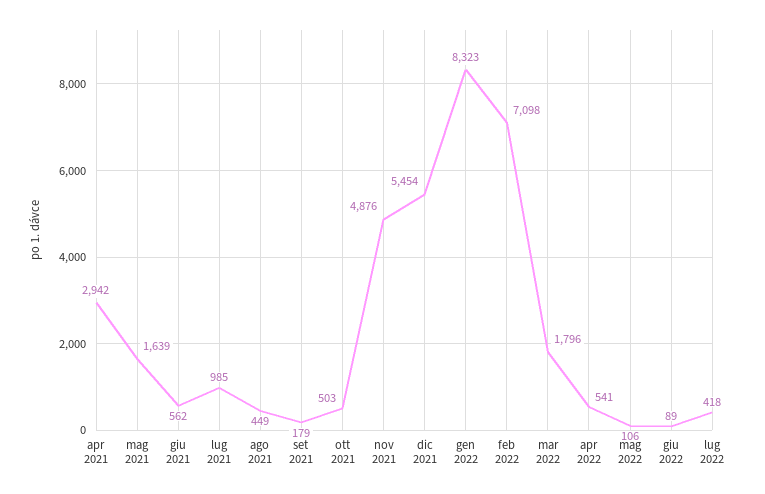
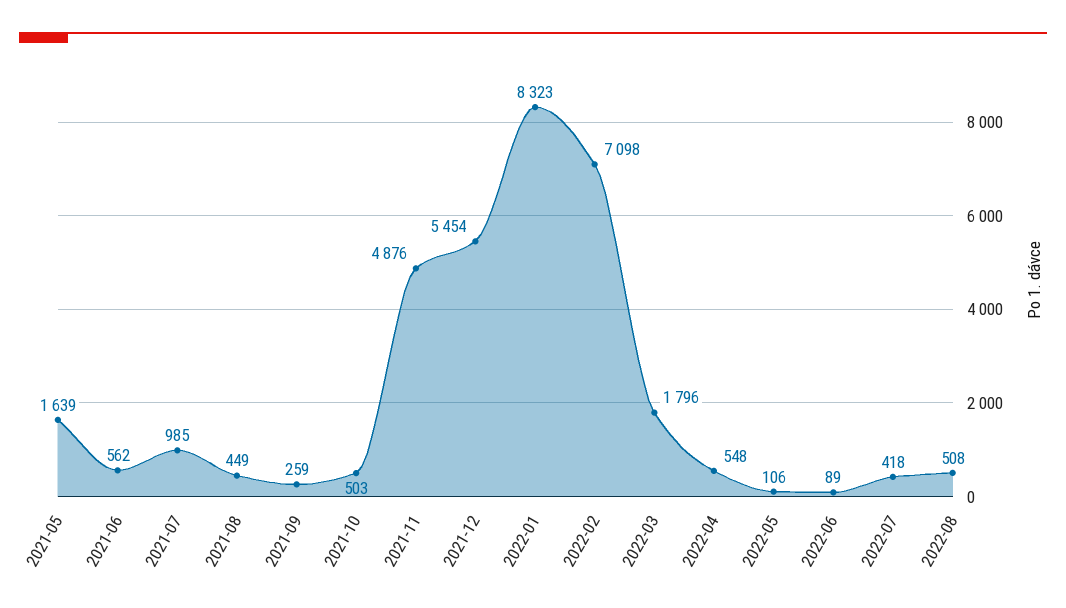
apr 2021: 2942 -> none
set 2021: 179 -> 259
apr 2022: 541 -> 548
2022-08: none -> 508

